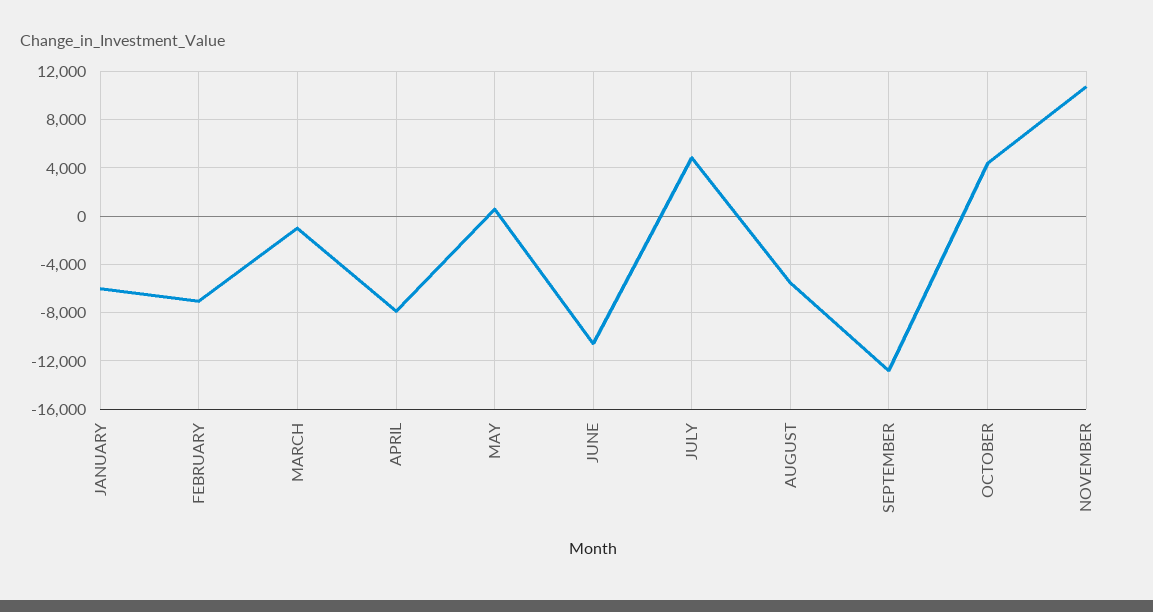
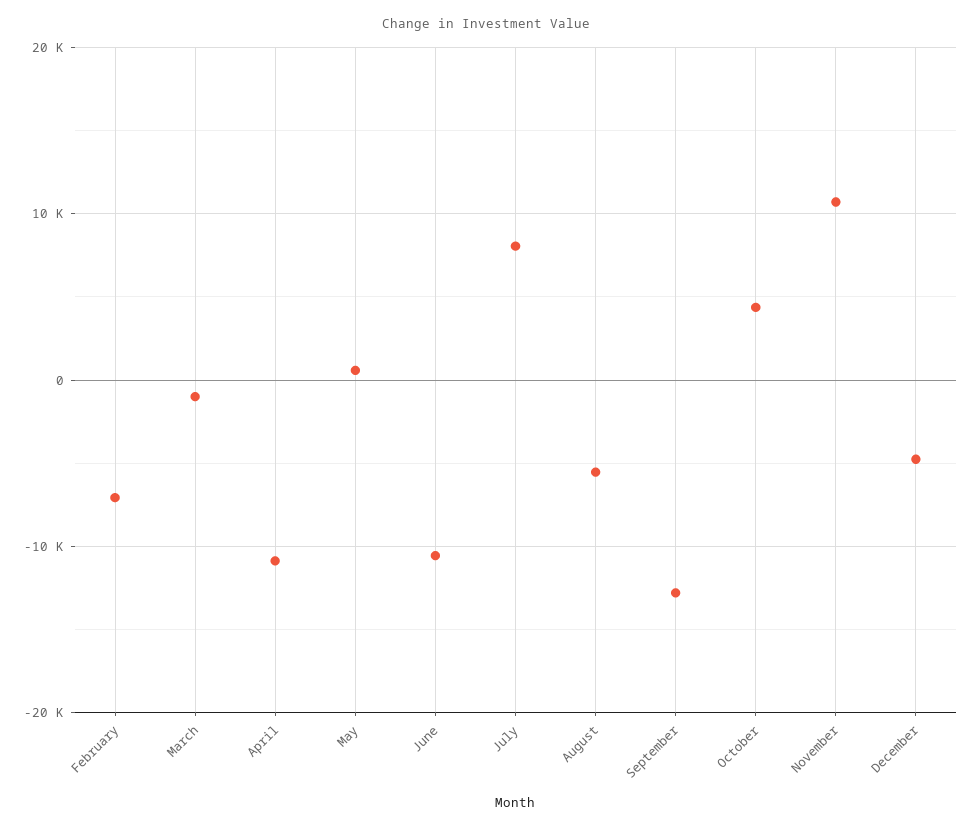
JANUARY: -6000 -> none
APRIL: -8000 -> -11000
JULY: 5000 -> 8000
December: none -> -5000

